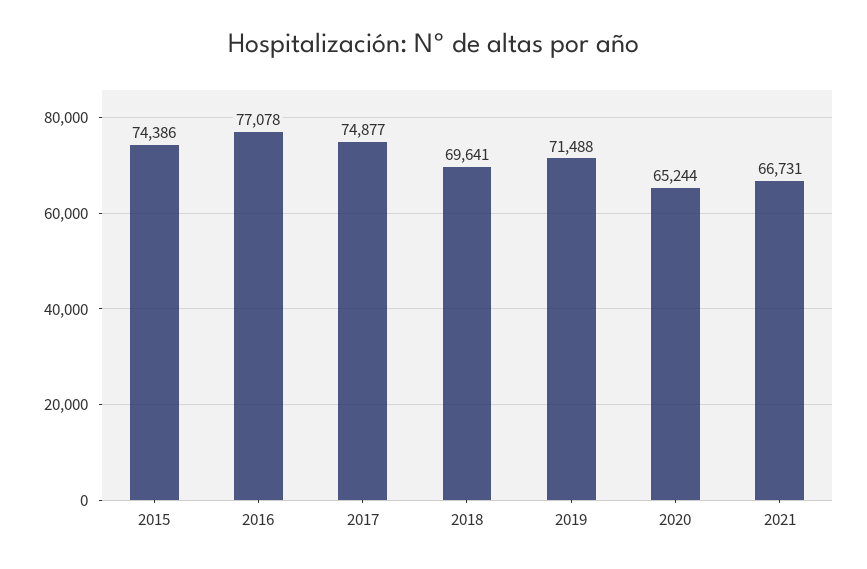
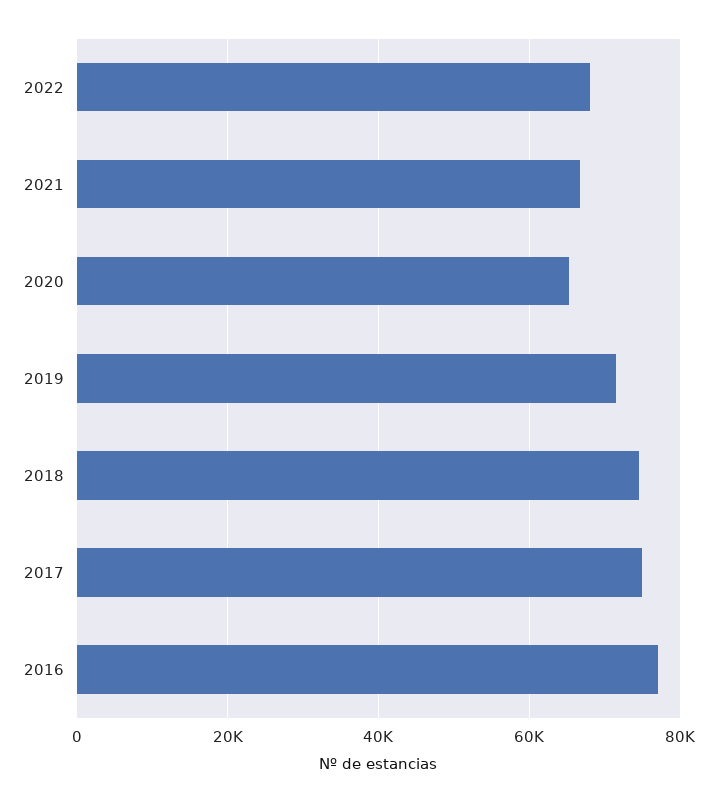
2015: 74386 -> none
2018: 69641 -> 74000
2022: none -> 68000

